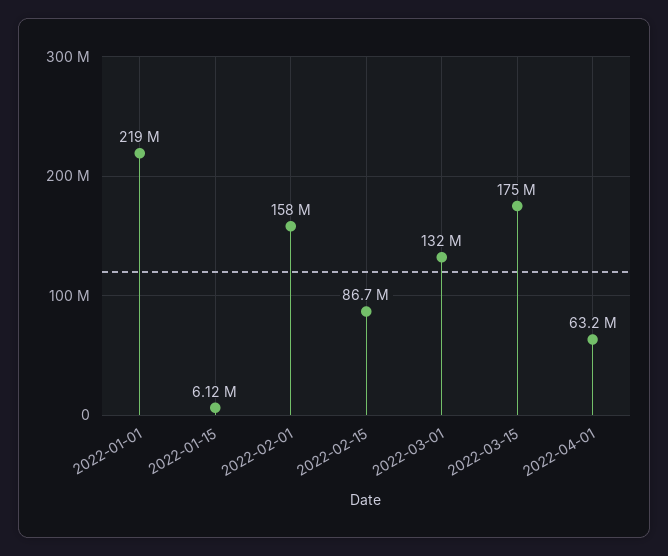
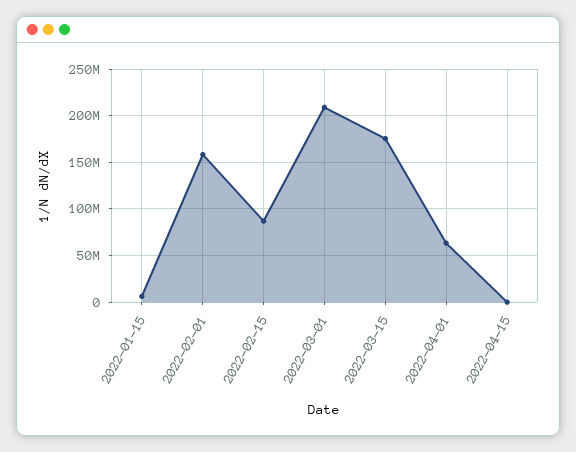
2022-01-01: 219000000 -> none
2022-03-01: 132000000 -> 210000000
2022-04-15: none -> 0

